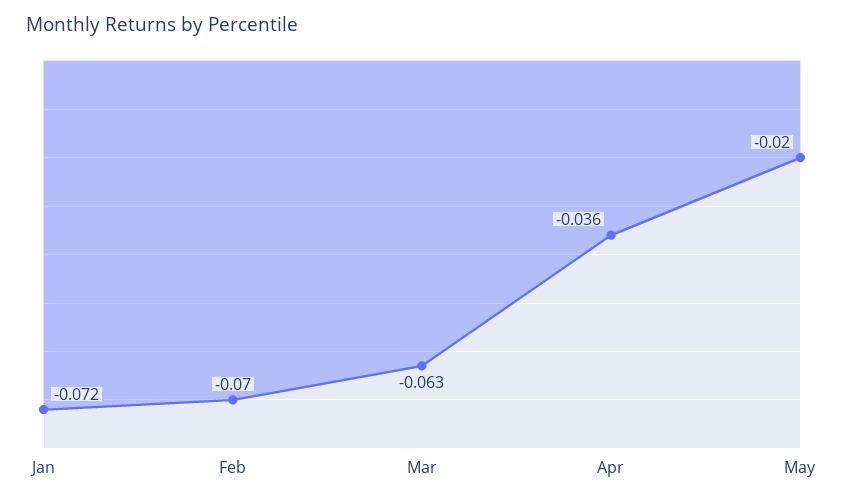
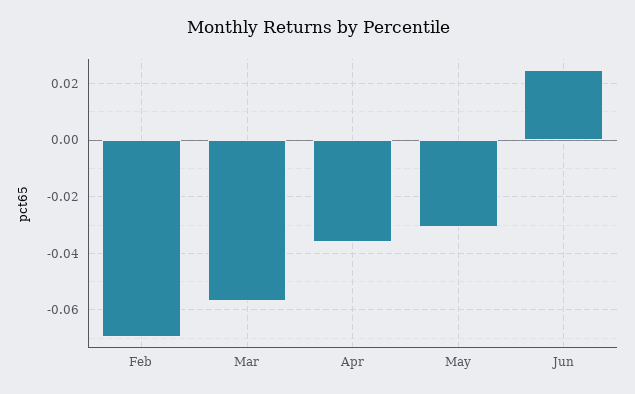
Jan: -0.072 -> none
Mar: -0.063 -> -0.0575
May: -0.02 -> -0.03
Jun: none -> 0.025

